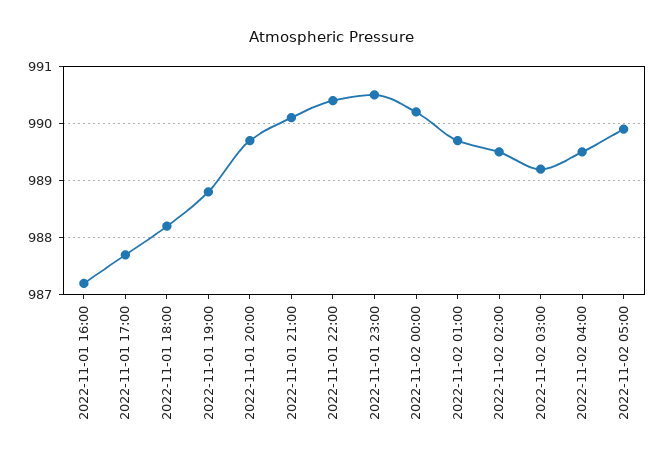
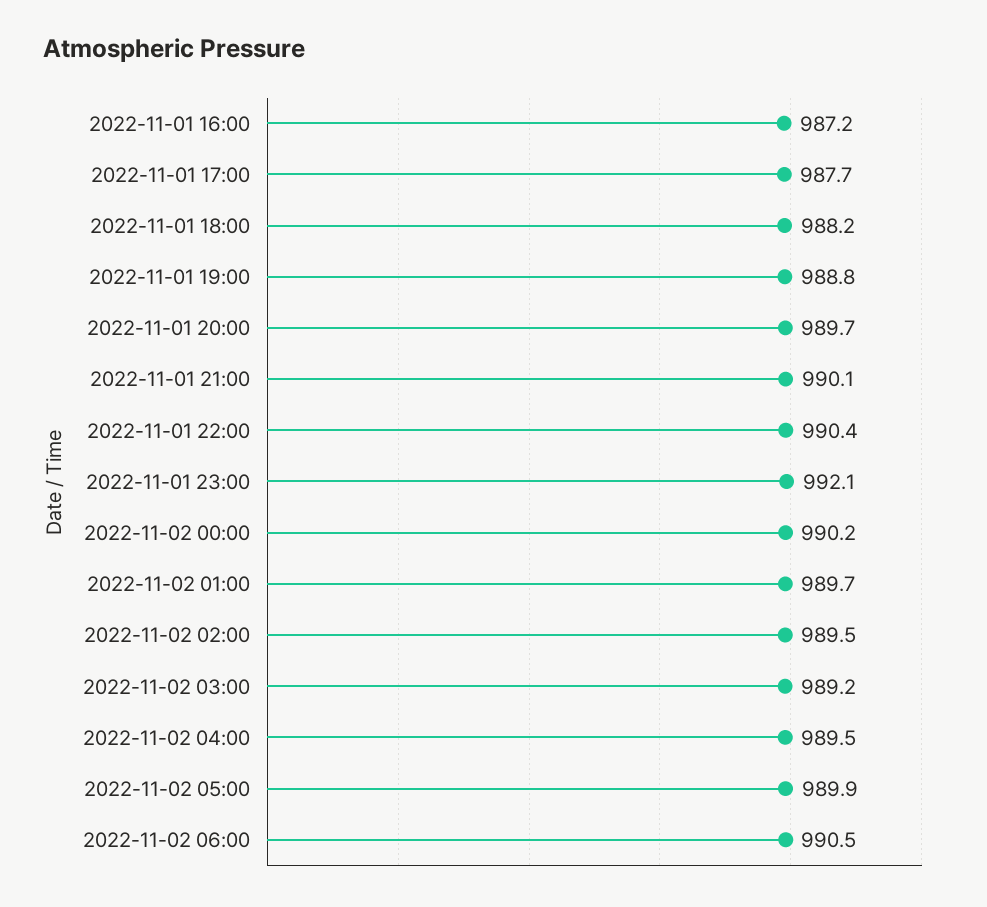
2022-11-01 23:00: 990.5 -> 992.1
2022-11-02 06:00: none -> 990.5

